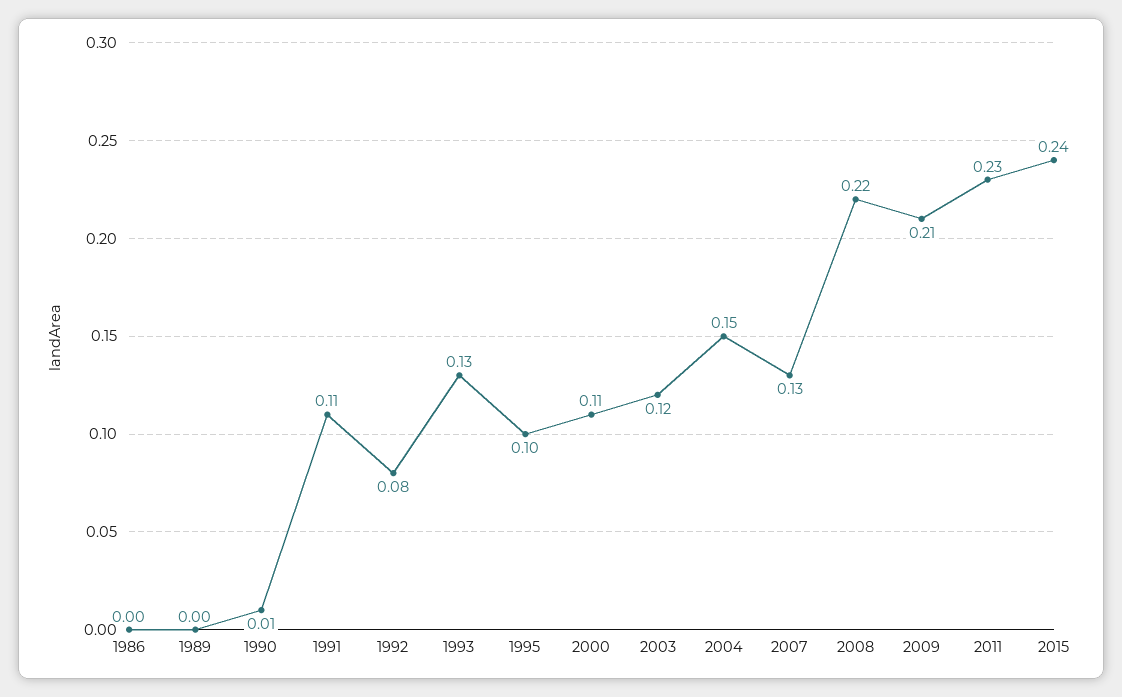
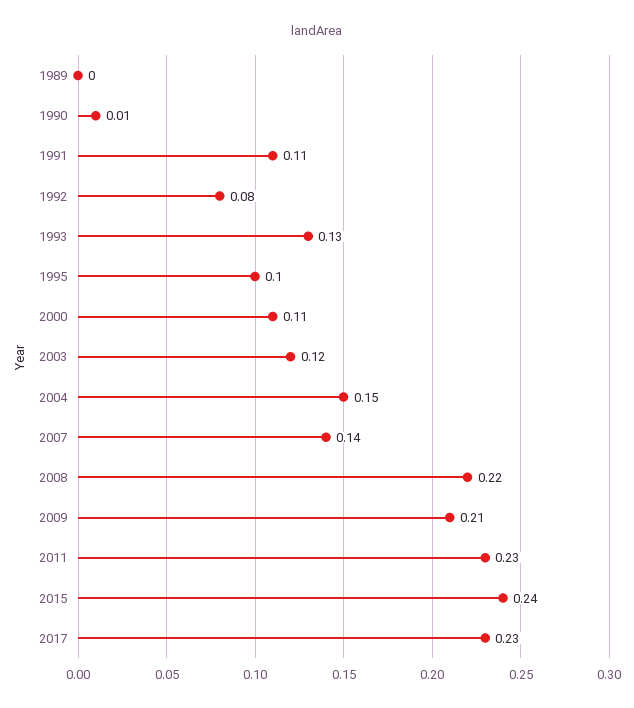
1986: 0 -> none
2007: 0.13 -> 0.14
2017: none -> 0.23

